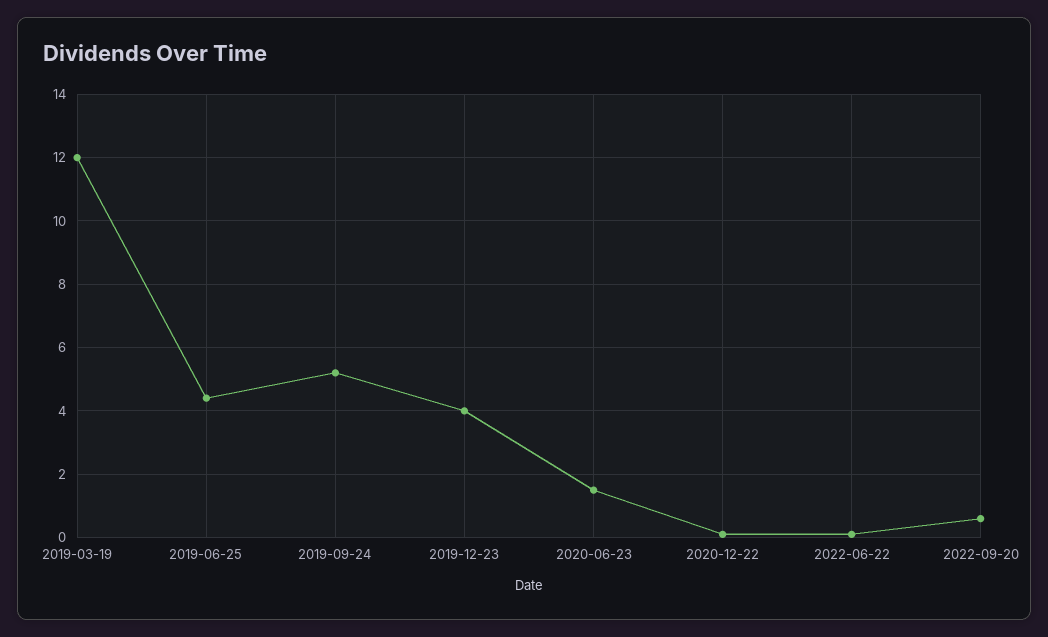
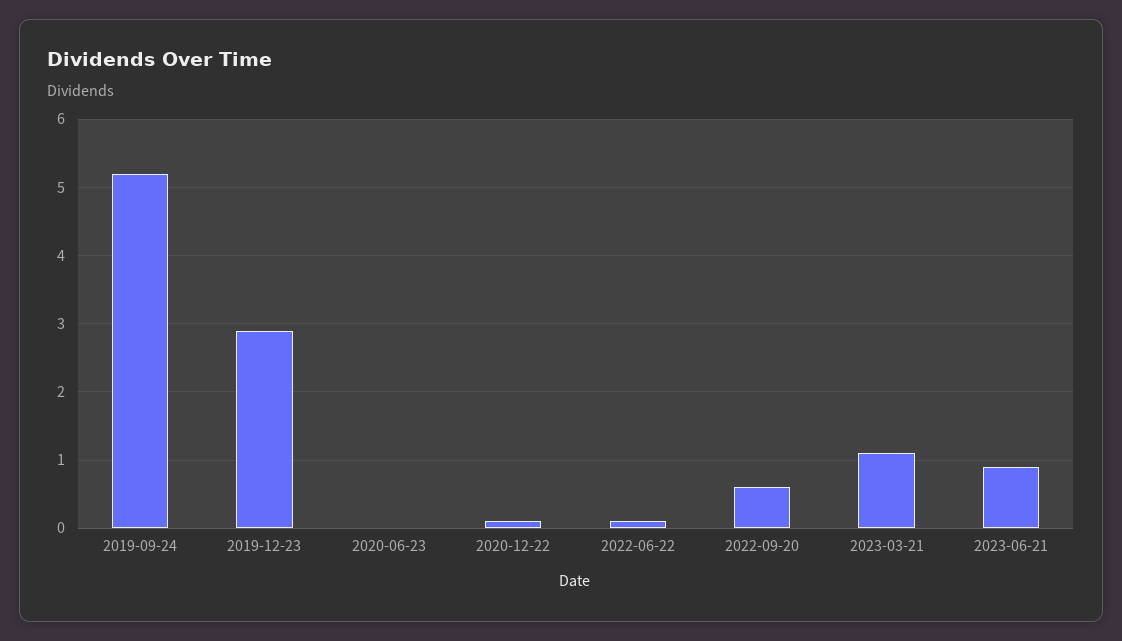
2019-03-19: 12 -> none
2019-06-25: 4.5 -> none
2019-12-23: 4 -> 2.9
2020-06-23: 1.5 -> 0
2023-03-21: none -> 1.1
2023-06-21: none -> 0.9

